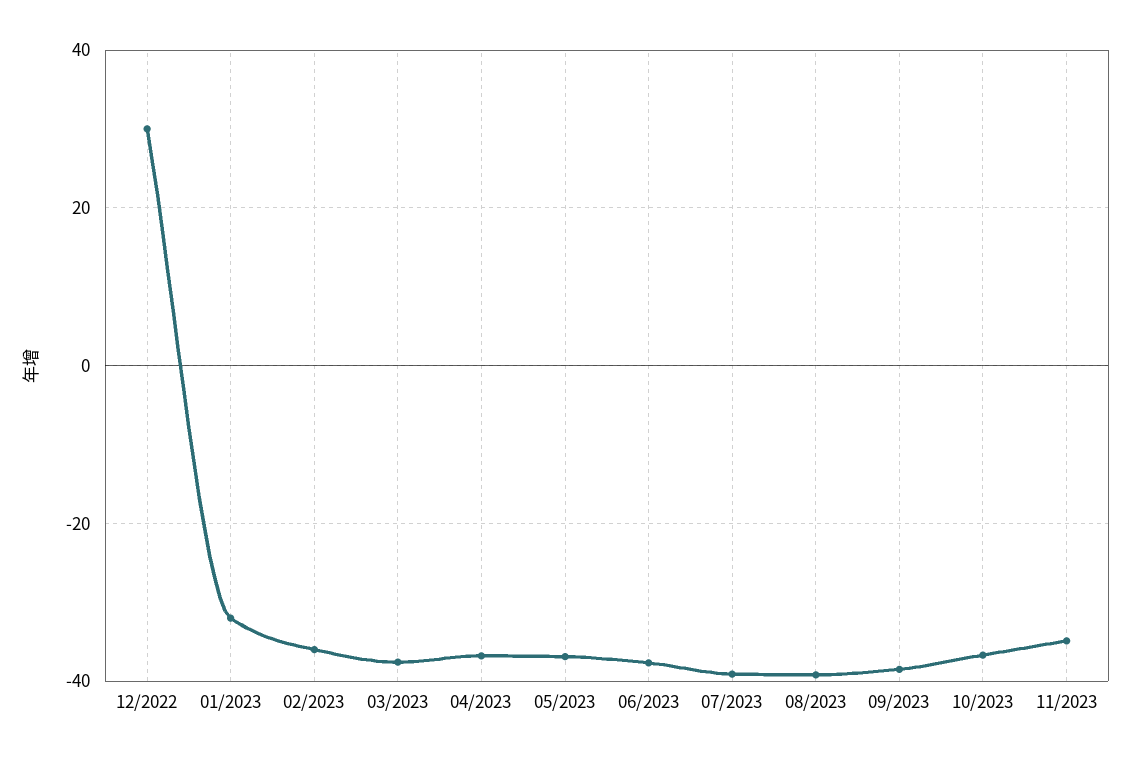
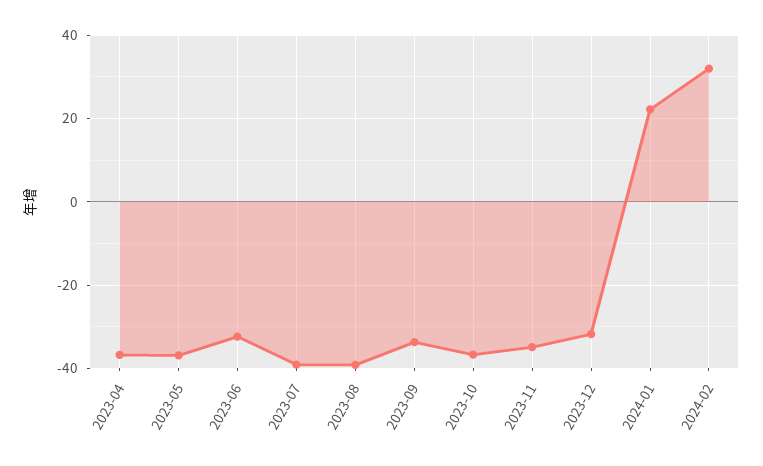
12/2022: 30 -> none
01/2023: -32 -> none
02/2023: -36 -> none
03/2023: -38 -> none
06/2023: -38 -> -32
09/2023: -38 -> -34
2023-12: none -> -32
2024-01: none -> 22
2024-02: none -> 32

